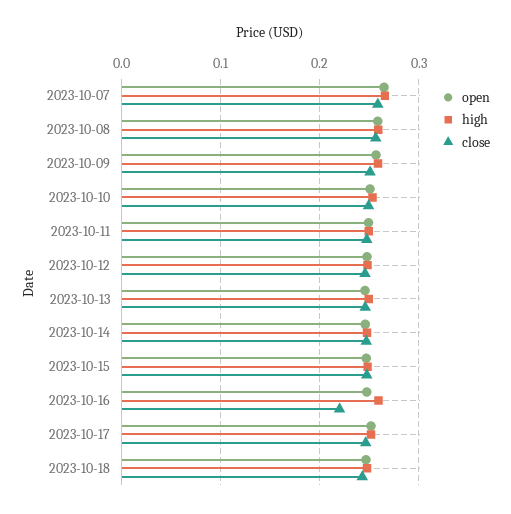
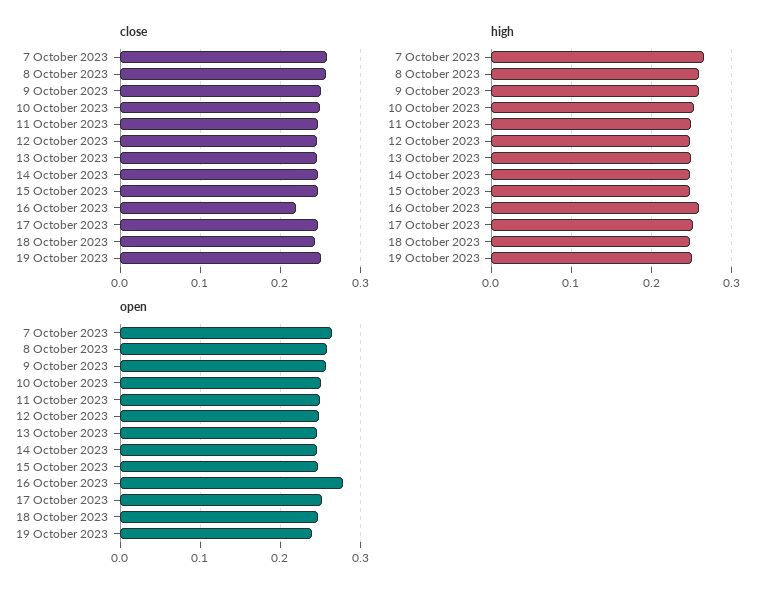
open, 2023-10-16: 0.25 -> 0.28
close, 19 October 2023: none -> 0.25
high, 19 October 2023: none -> 0.25
open, 19 October 2023: none -> 0.24

